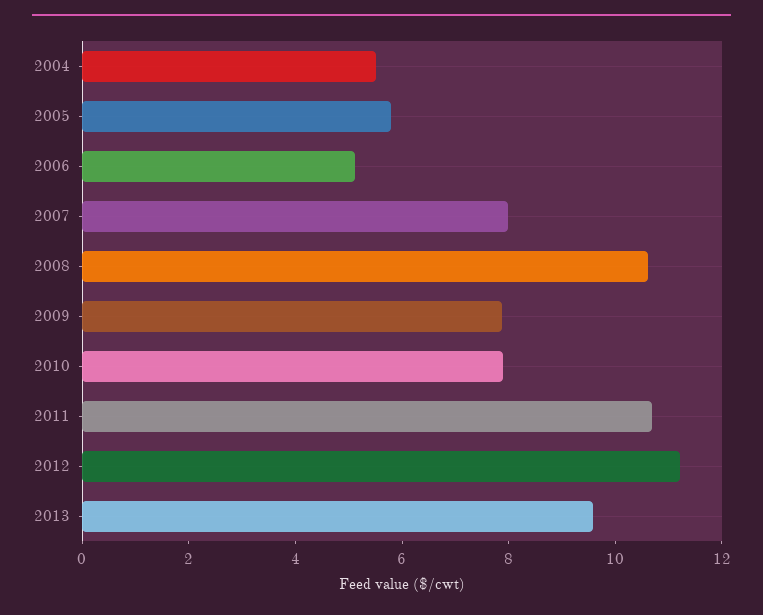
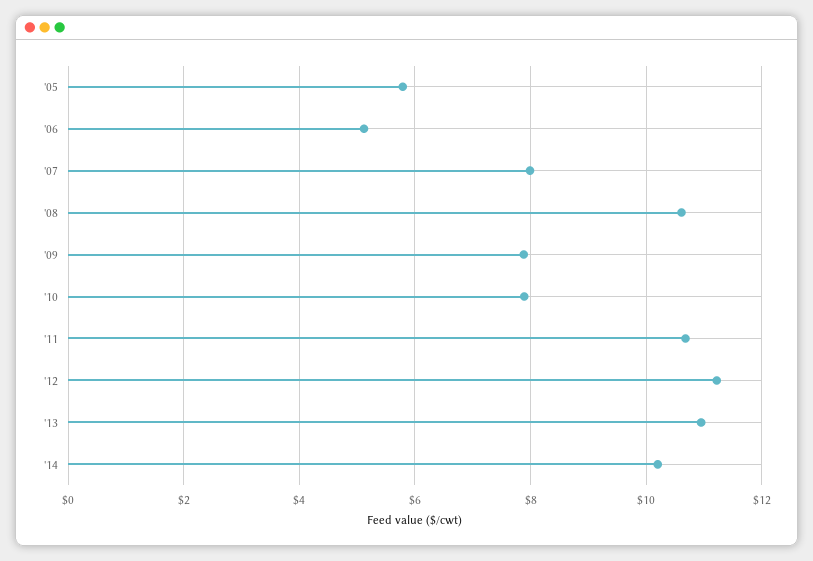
2004: 5.5 -> none
2013: 9.5 -> 11
'14: none -> 10.2

